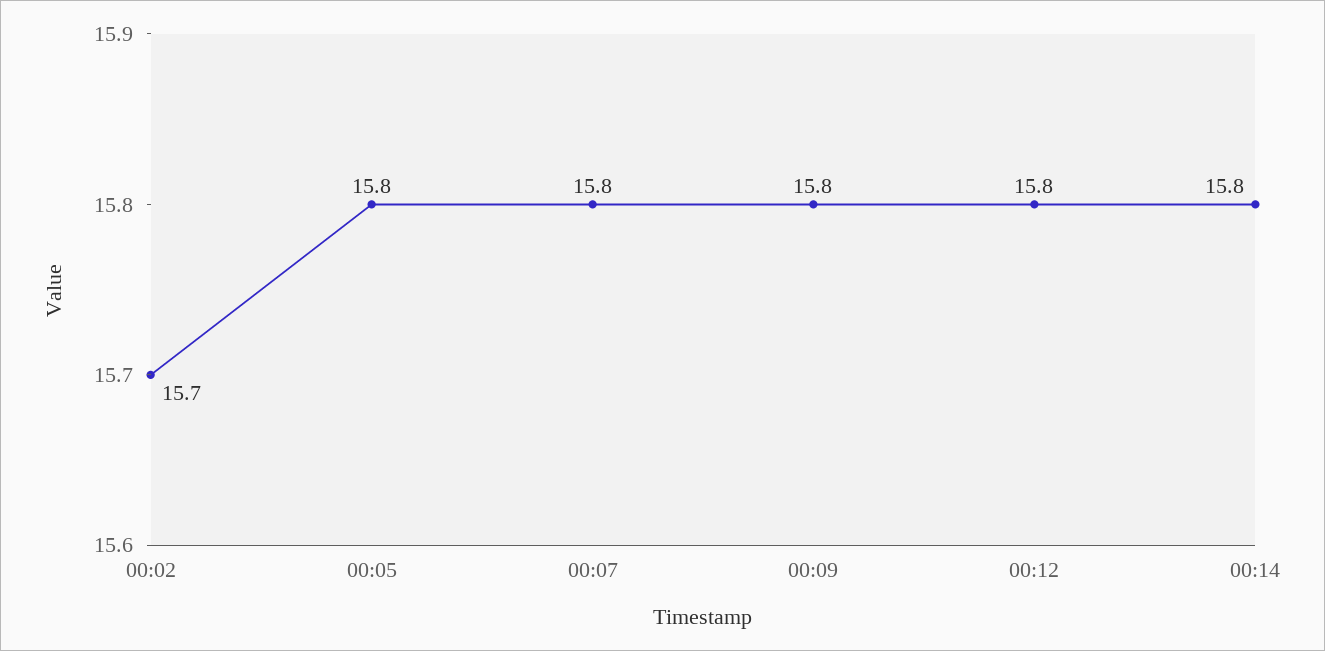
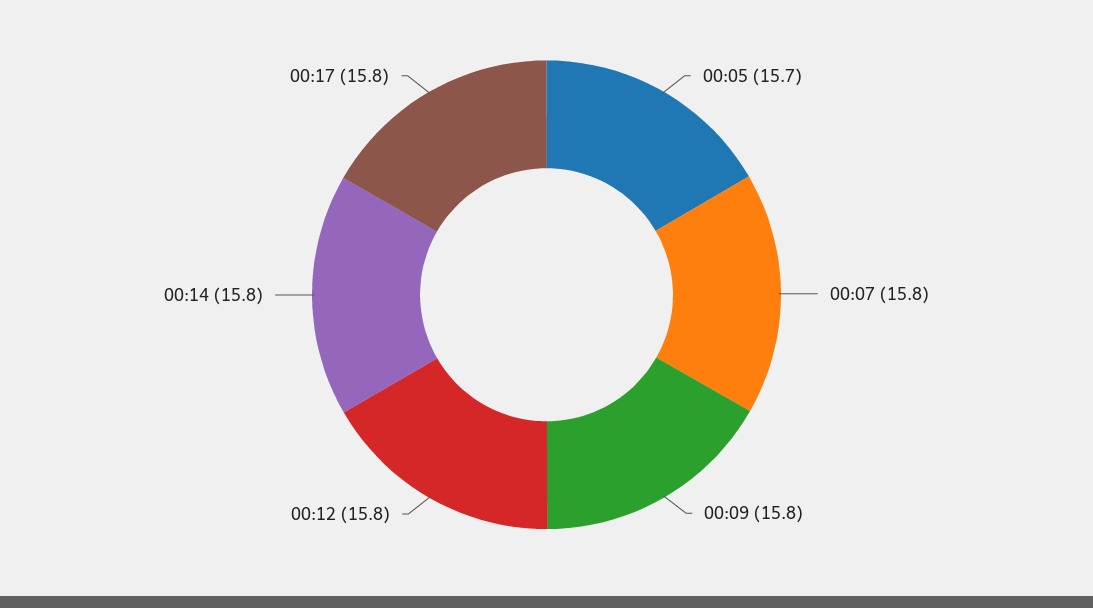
00:02: 15.7 -> none
00:05: 15.8 -> 15.7
00:17: none -> 15.8

